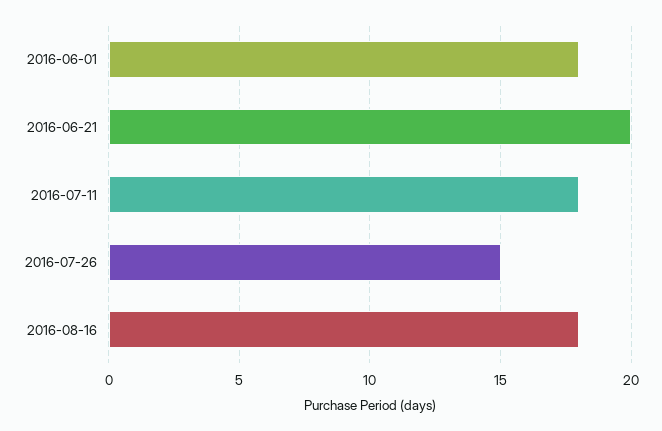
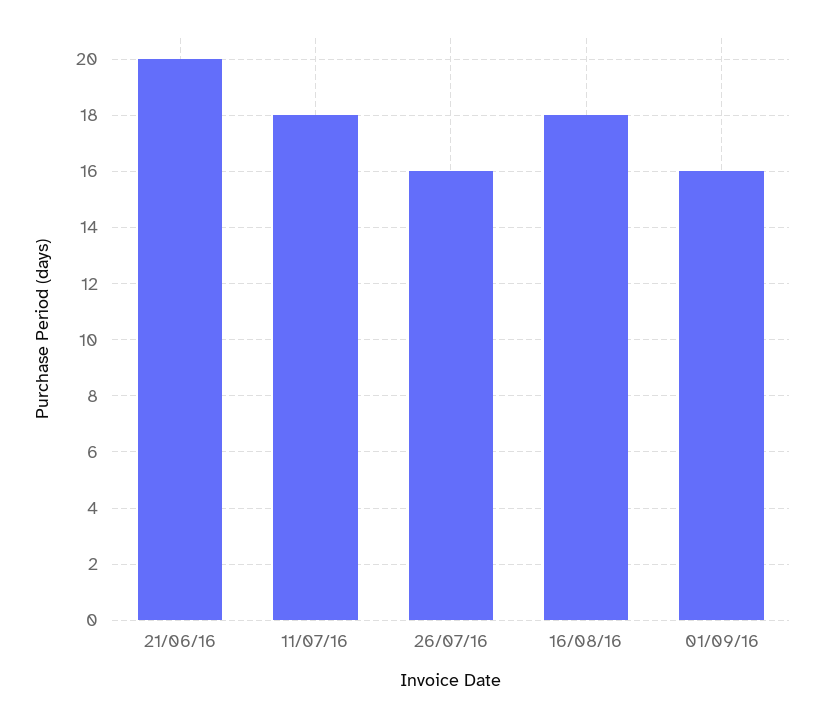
2016-06-01: 18 -> none
2016-07-26: 15 -> 16
01/09/16: none -> 16

